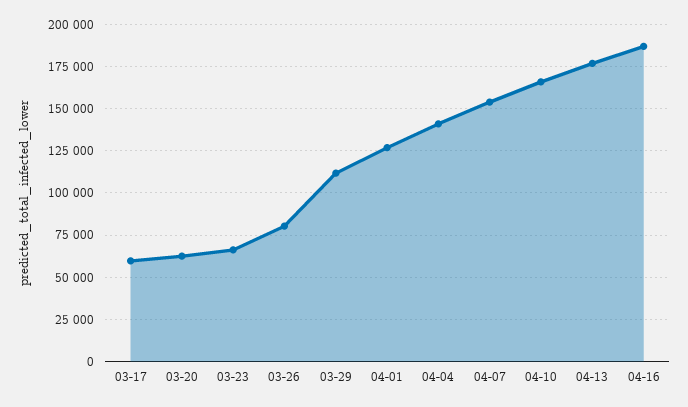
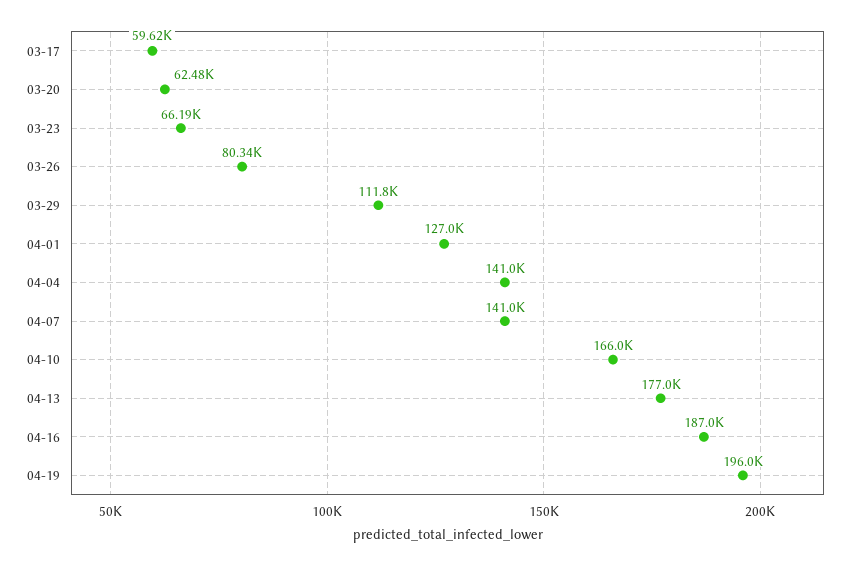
04-07: 155000 -> 141000
04-19: none -> 196000

